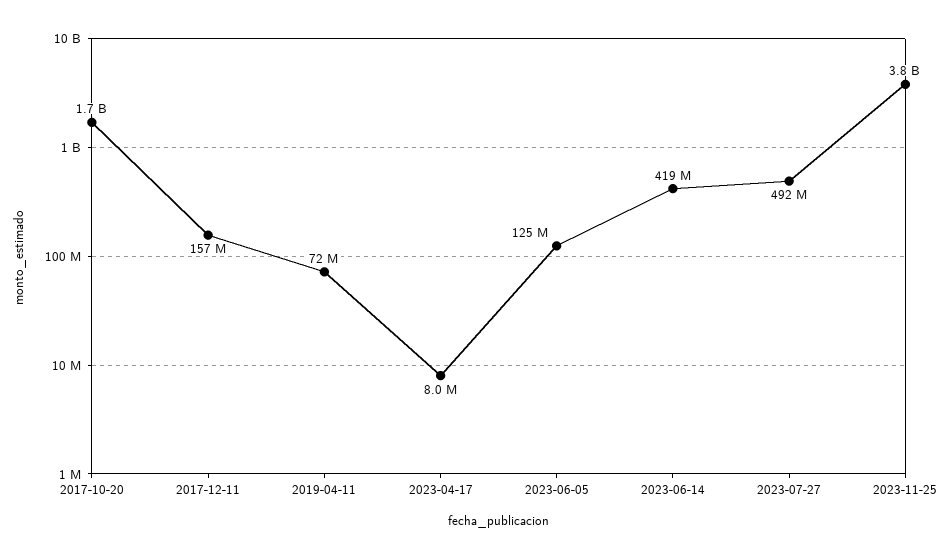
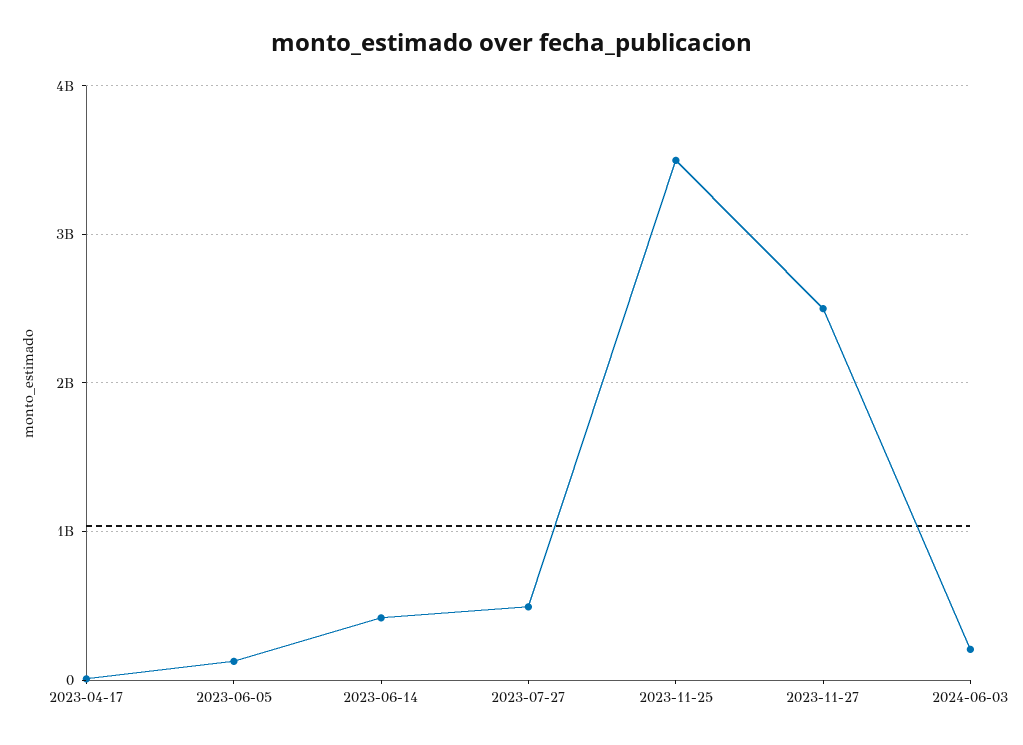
2017-10-20: 1700000000 -> none
2017-12-11: 157000000 -> none
2019-04-11: 72000000 -> none
2023-11-25: 3800000000 -> 3500000000
2023-11-27: none -> 2500000000
2024-06-03: none -> 200000000

